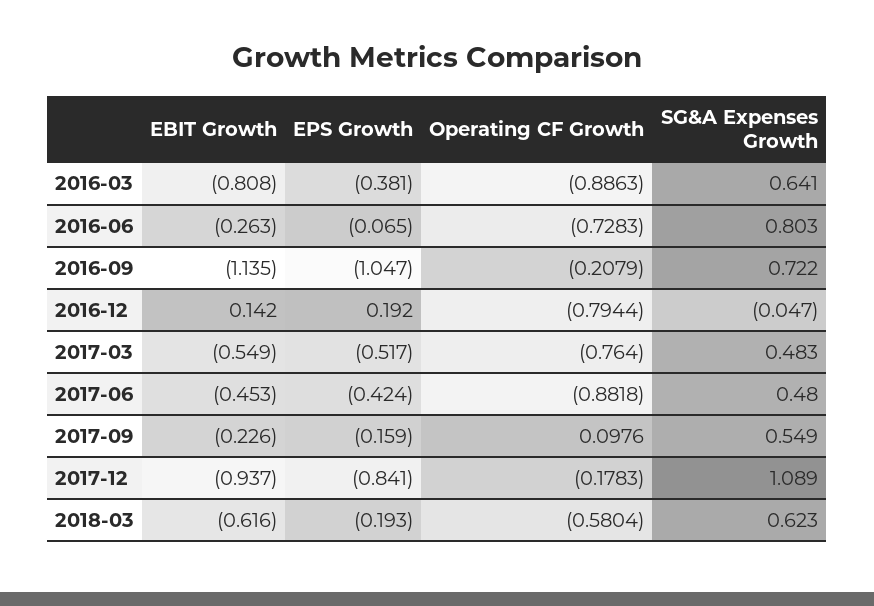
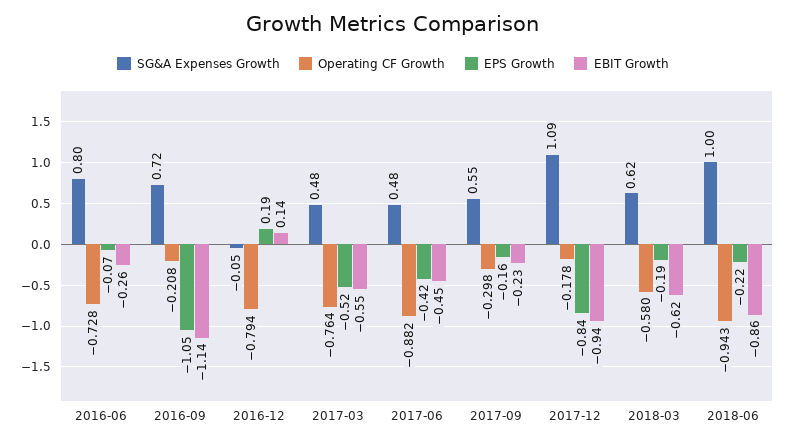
EBIT Growth, 2016-03: -0.808 -> none
EPS Growth, 2016-03: -0.381 -> none
Operating CF Growth, 2016-03: -0.8863 -> none
SG&A Expenses Growth, 2016-03: 0.641 -> none
Operating CF Growth, 2017-09: 0.0976 -> -0.298
SG&A Expenses Growth, 2018-06: none -> 1
Operating CF Growth, 2018-06: none -> -0.943
EPS Growth, 2018-06: none -> -0.22
EBIT Growth, 2018-06: none -> -0.86

